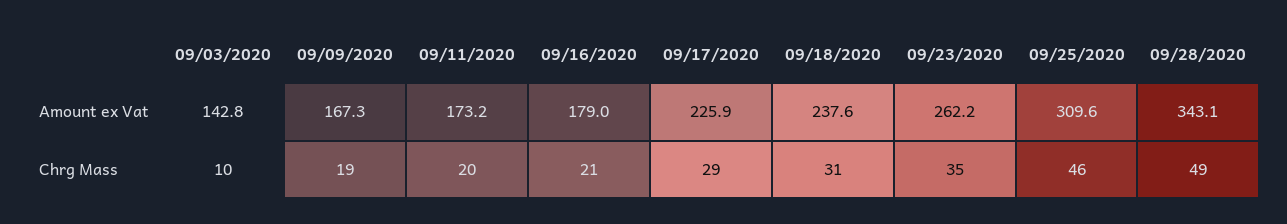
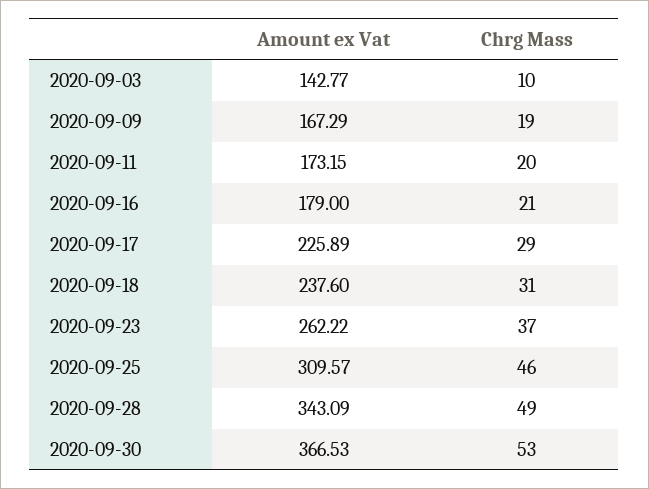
09/23/2020, Chrg Mass: 35 -> 37
2020-09-30, Amount ex Vat: none -> 366.53
2020-09-30, Chrg Mass: none -> 53

